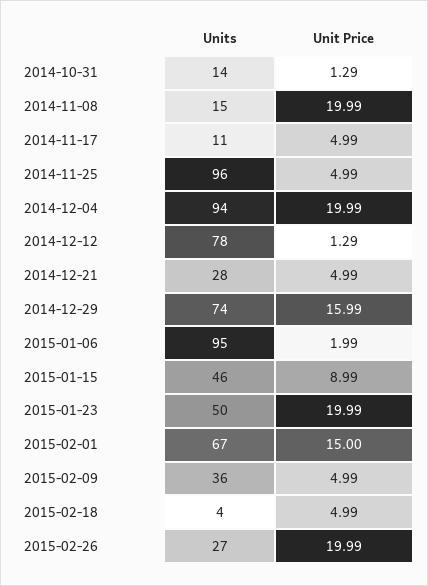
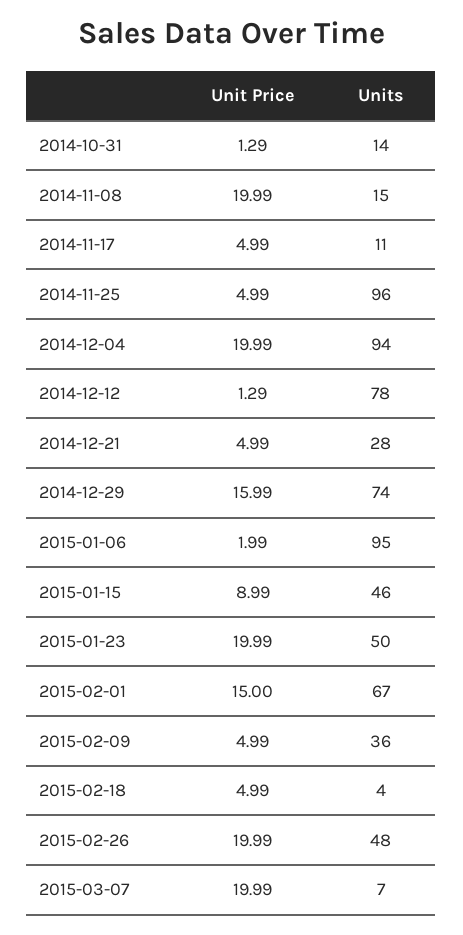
Units, 2015-02-26: 27 -> 48
Unit Price, 2015-03-07: none -> 19.99
Units, 2015-03-07: none -> 7

